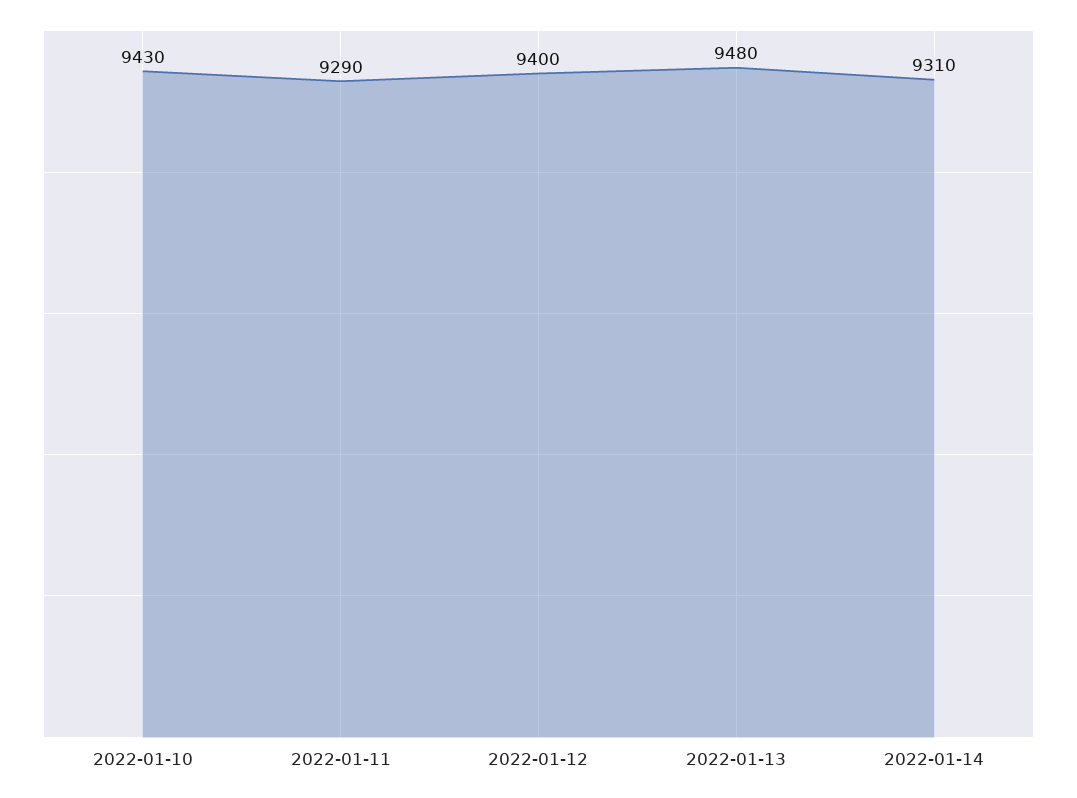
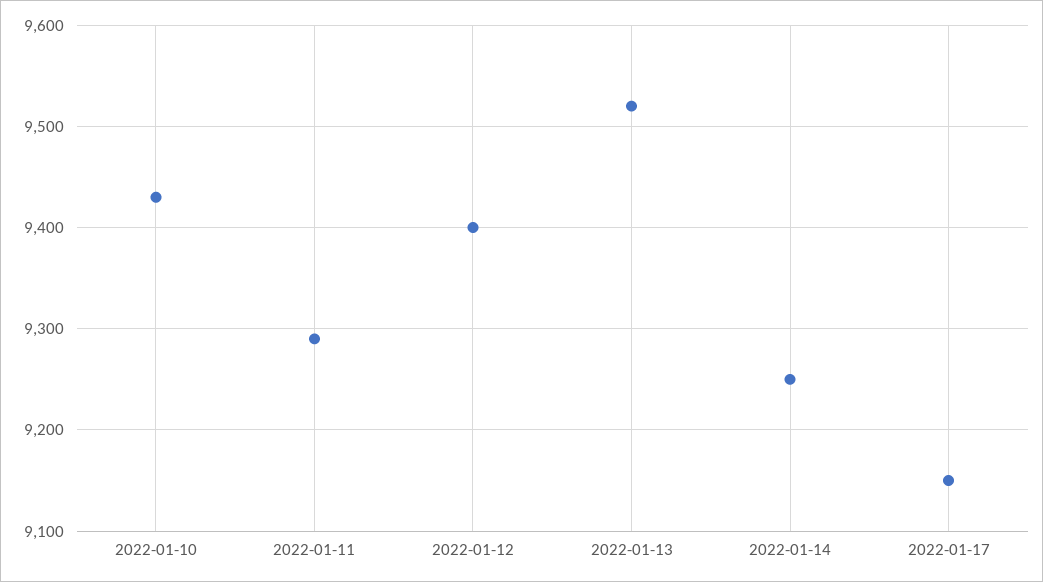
2022-01-13: 9480 -> 9520
2022-01-14: 9310 -> 9250
2022-01-17: none -> 9150

